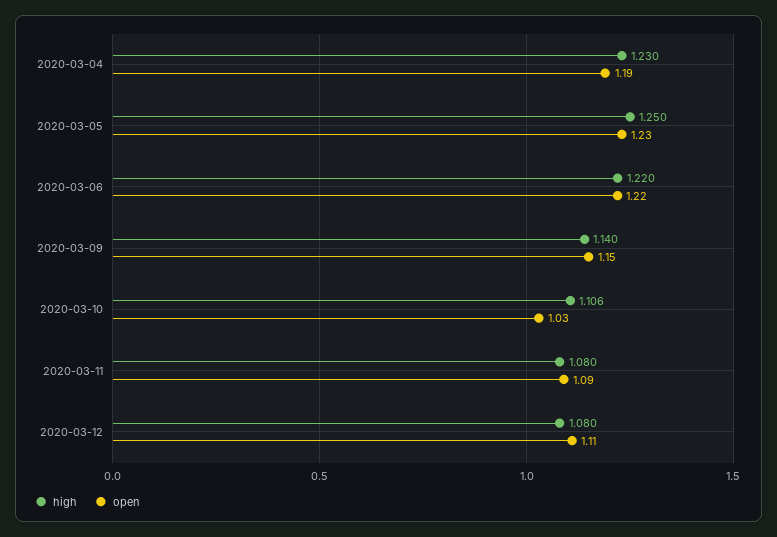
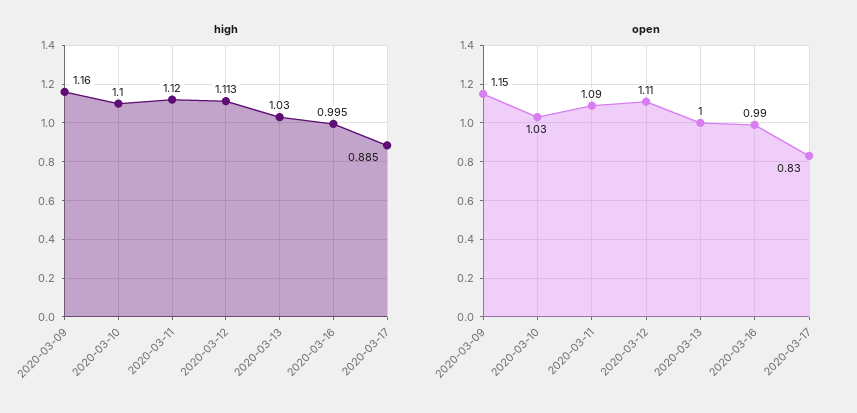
high, 2020-03-04: 1.23 -> none
open, 2020-03-04: 1.19 -> none
high, 2020-03-05: 1.25 -> none
open, 2020-03-05: 1.23 -> none
high, 2020-03-06: 1.22 -> none
open, 2020-03-06: 1.22 -> none
high, 2020-03-09: 1.14 -> 1.16
high, 2020-03-10: 1.106 -> 1.1
high, 2020-03-11: 1.08 -> 1.12
high, 2020-03-12: 1.08 -> 1.113
high, 2020-03-13: none -> 1.03
high, 2020-03-16: none -> 0.995
high, 2020-03-17: none -> 0.885
open, 2020-03-13: none -> 1
open, 2020-03-16: none -> 0.99
open, 2020-03-17: none -> 0.83

